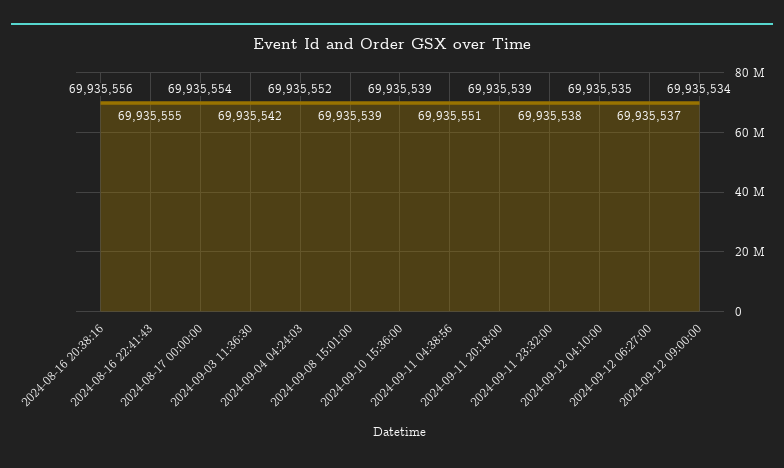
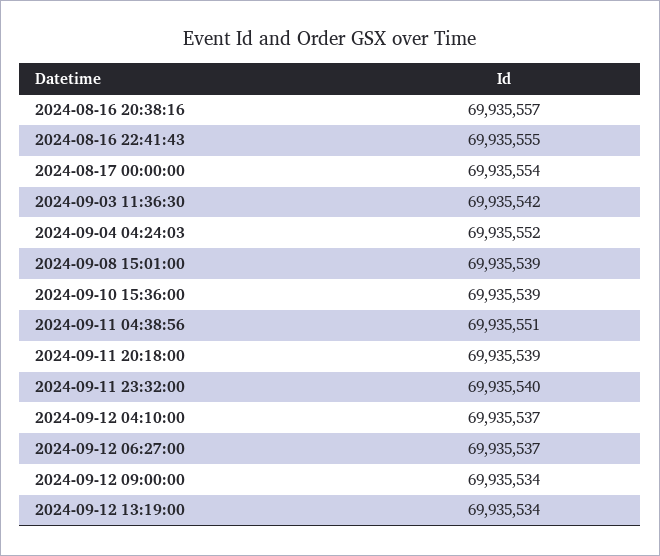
2024-08-16 20:38:16: 69935556 -> 69935557
2024-09-11 23:32:00: 69935538 -> 69935540
2024-09-12 04:10:00: 69935535 -> 69935537
2024-09-12 13:19:00: none -> 69935534

